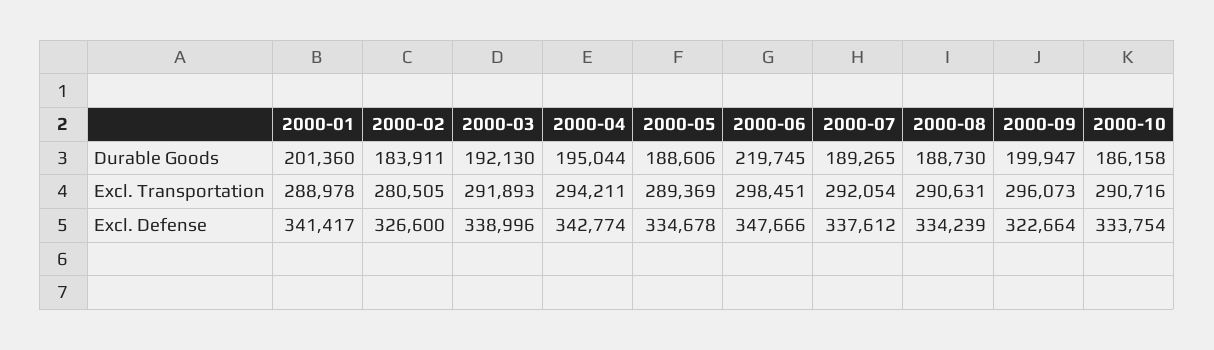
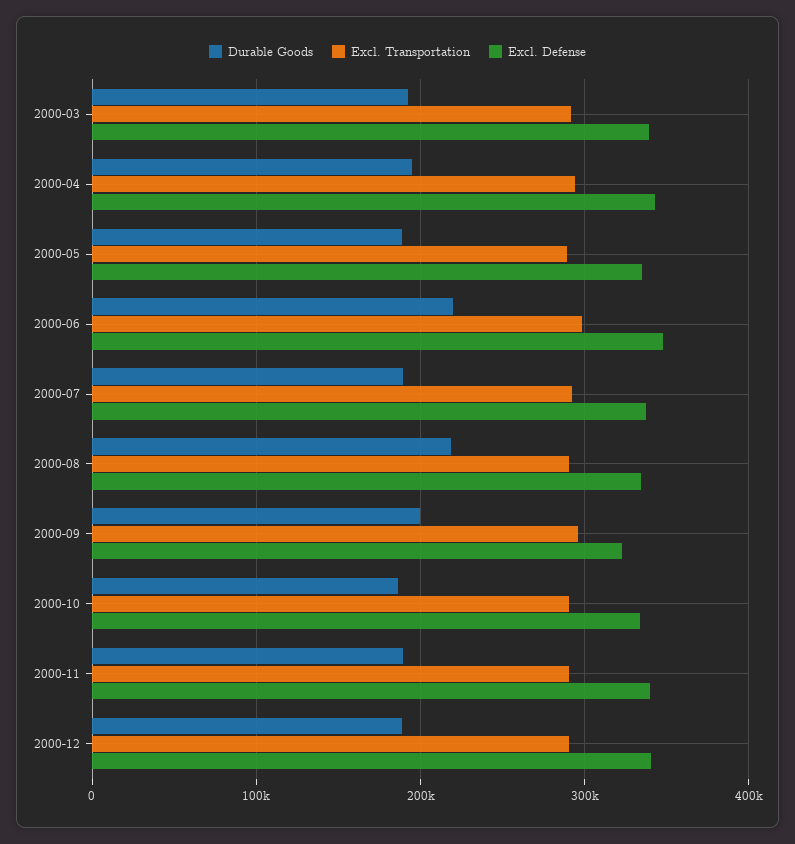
Durable Goods, 2000-01: 201360 -> none
Durable Goods, 2000-02: 183911 -> none
Durable Goods, 2000-08: 188730 -> 220000
Excl. Transportation, 2000-01: 288978 -> none
Excl. Transportation, 2000-02: 280505 -> none
Excl. Defense, 2000-01: 341417 -> none
Excl. Defense, 2000-02: 326600 -> none
Durable Goods, 2000-11: none -> 190000
Excl. Transportation, 2000-11: none -> 290000
Excl. Defense, 2000-11: none -> 340000
Durable Goods, 2000-12: none -> 190000
Excl. Transportation, 2000-12: none -> 290000
Excl. Defense, 2000-12: none -> 340000

